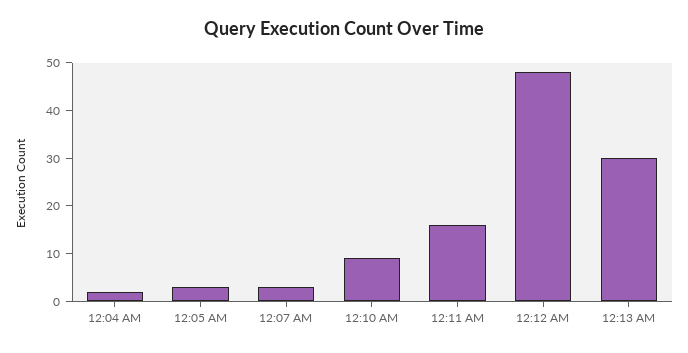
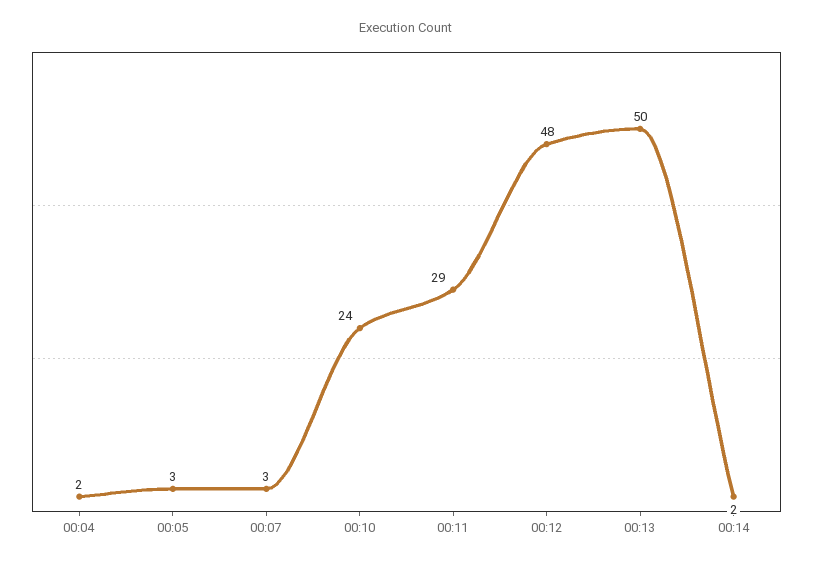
12:10 AM: 10 -> 24
12:11 AM: 15 -> 29
12:13 AM: 30 -> 50
00:14: none -> 2

